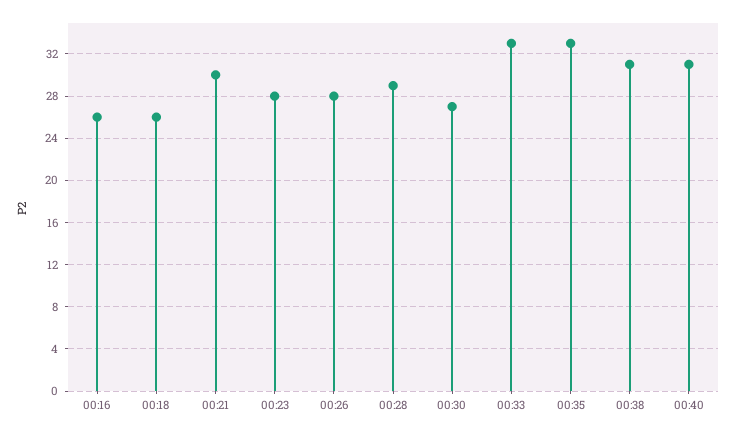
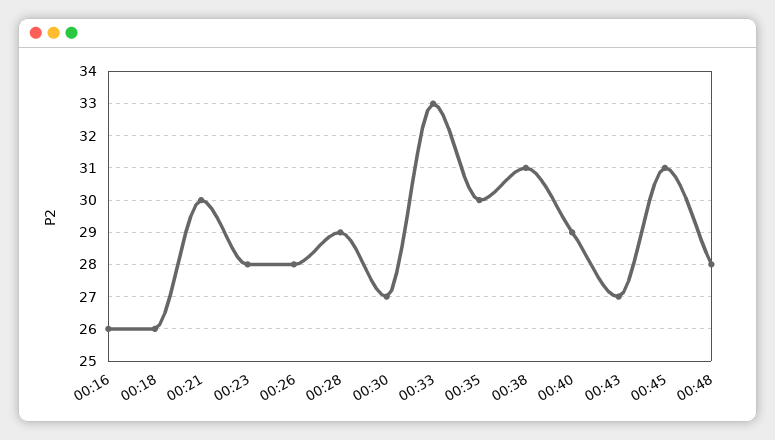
00:35: 33 -> 30
00:40: 31 -> 29
00:43: none -> 27
00:45: none -> 31
00:48: none -> 28

